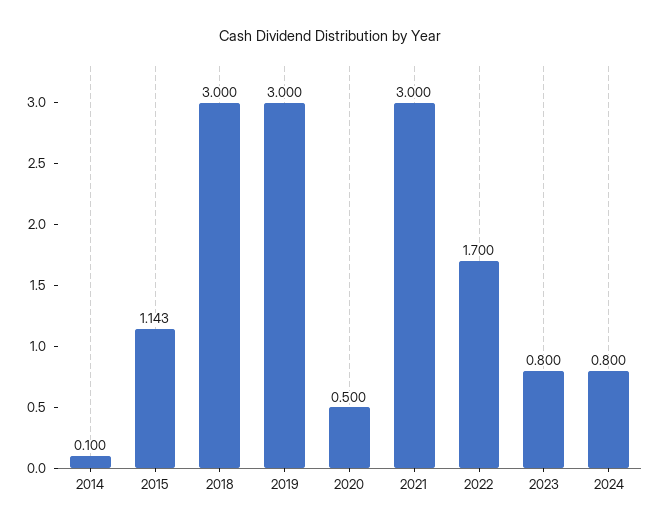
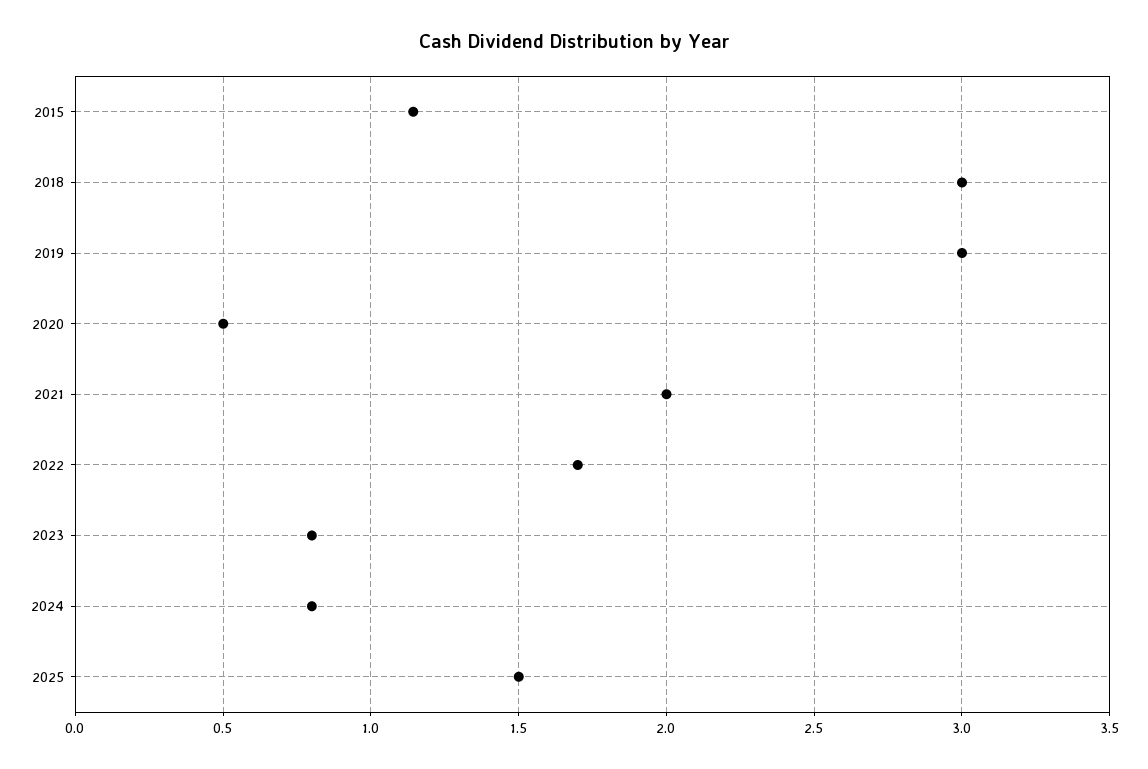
2014: 0.1 -> none
2021: 3 -> 2
2025: none -> 1.5

